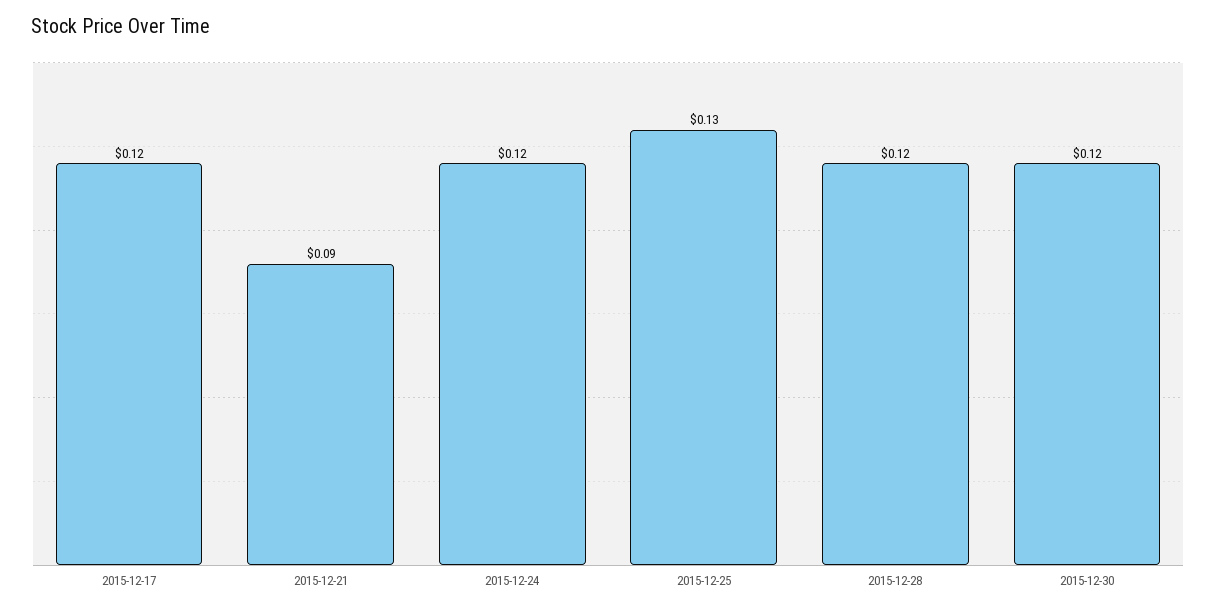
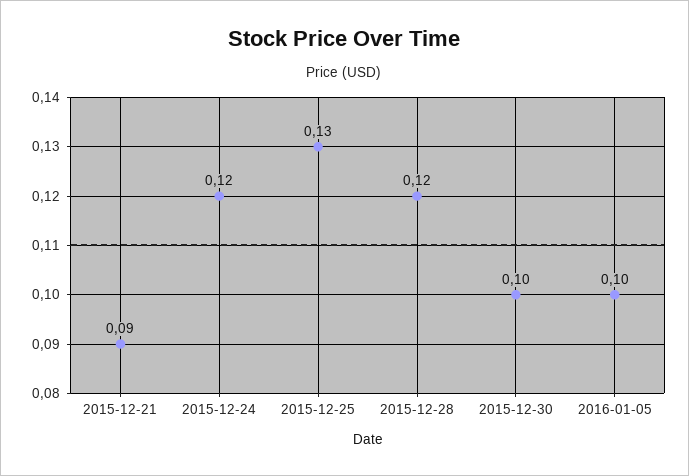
2015-12-17: 0.12 -> none
2015-12-30: 0.12 -> 0.1
2016-01-05: none -> 0.1

